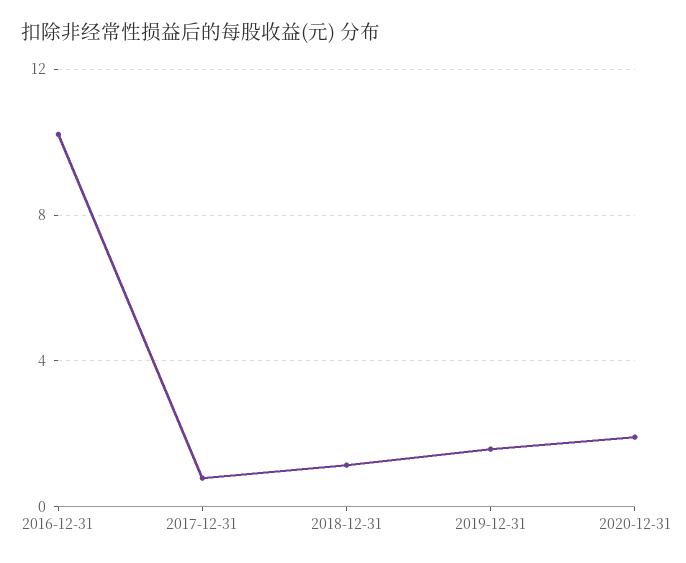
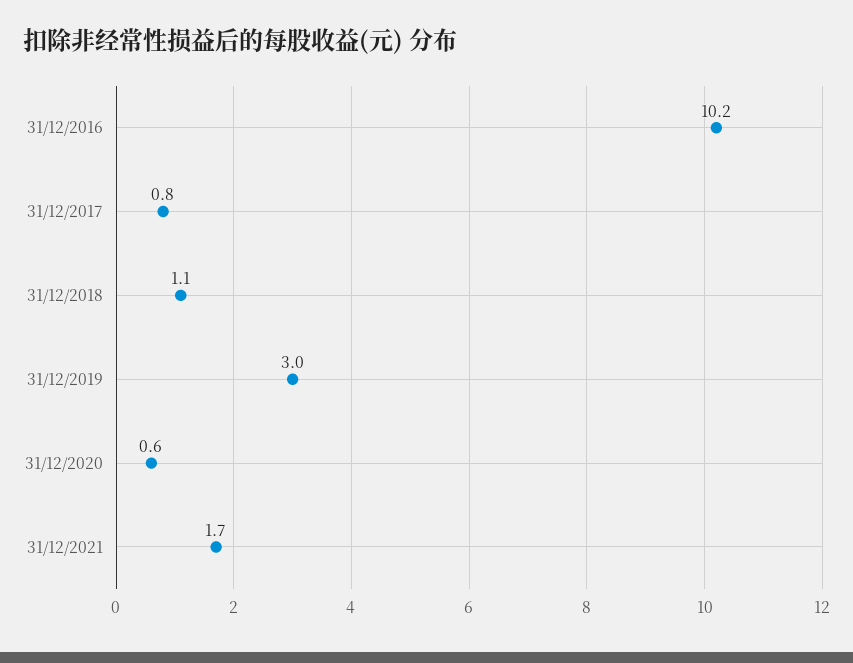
2019-12-31: 1.5 -> 3
2020-12-31: 2 -> 0.6
31/12/2021: none -> 1.7

